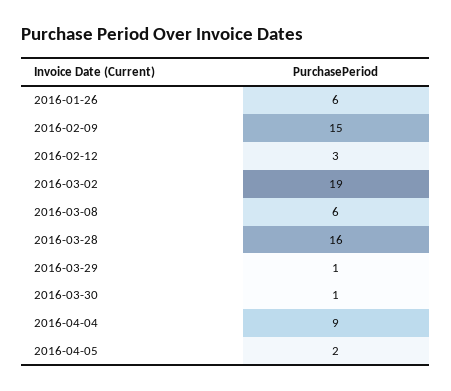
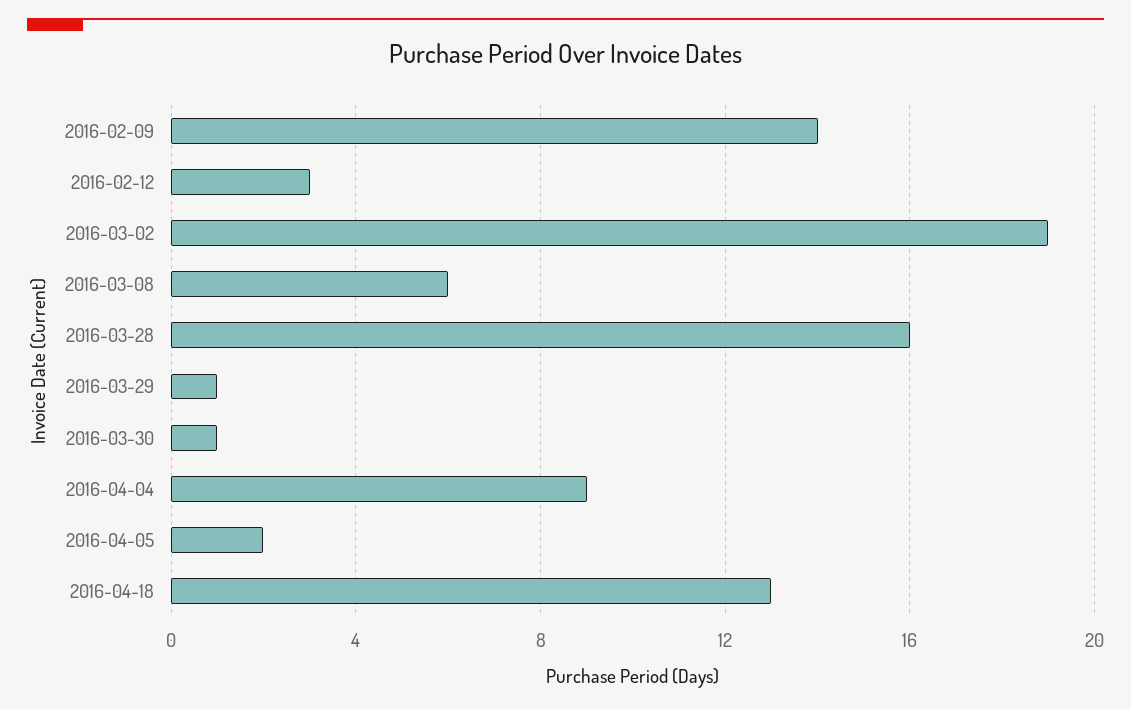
2016-01-26: 6 -> none
2016-02-09: 15 -> 14
2016-04-18: none -> 13

